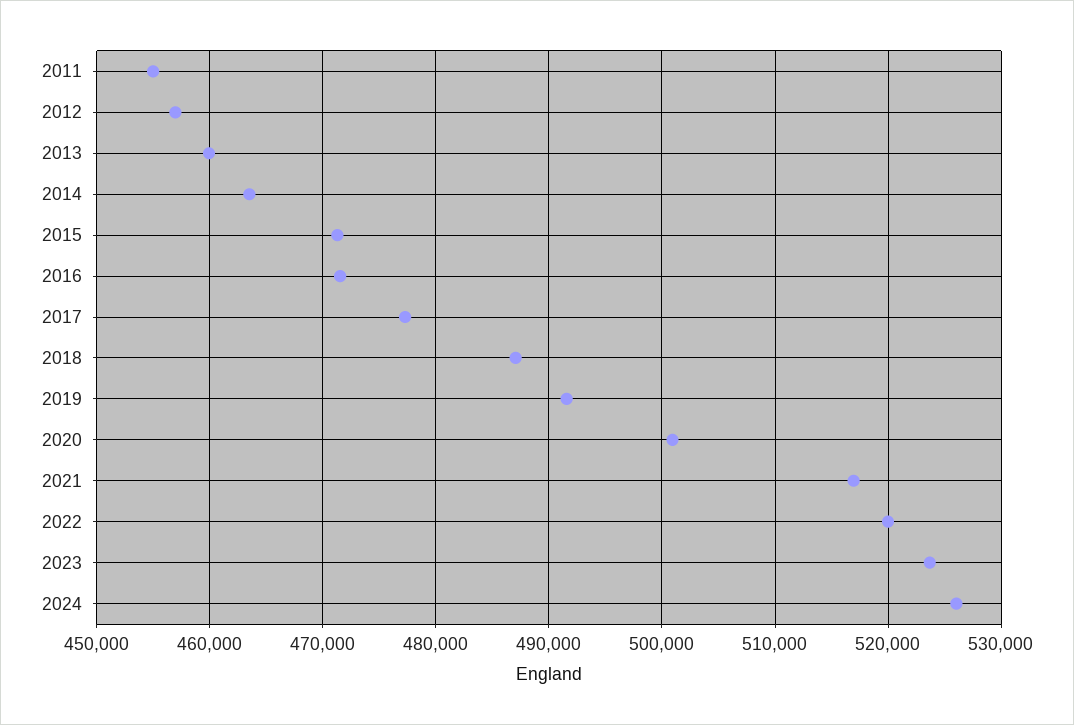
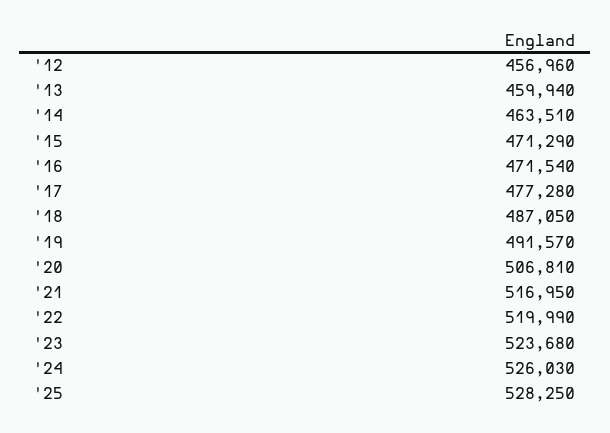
2011: 455000 -> none
2020: 501000 -> 506810
'25: none -> 528250

